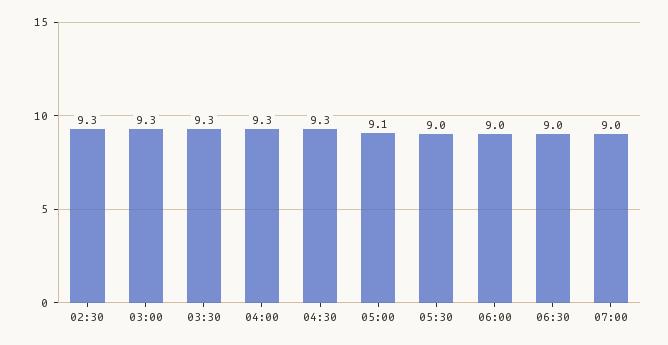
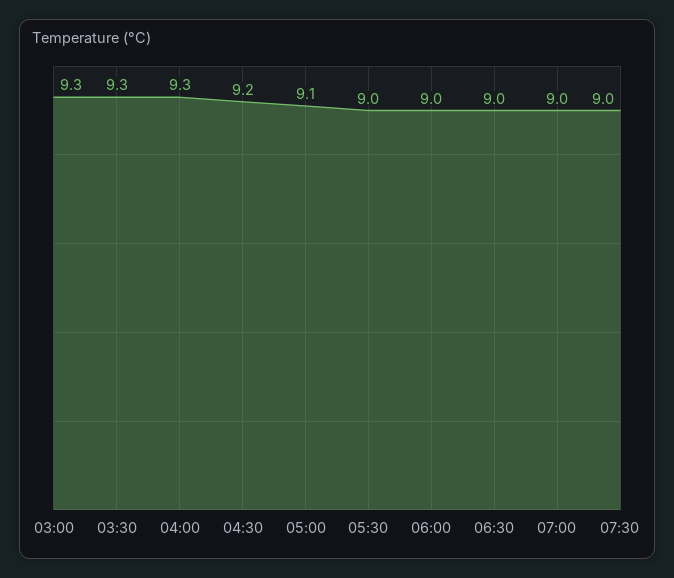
02:30: 9.3 -> none
04:30: 9.3 -> 9.2
07:30: none -> 9

